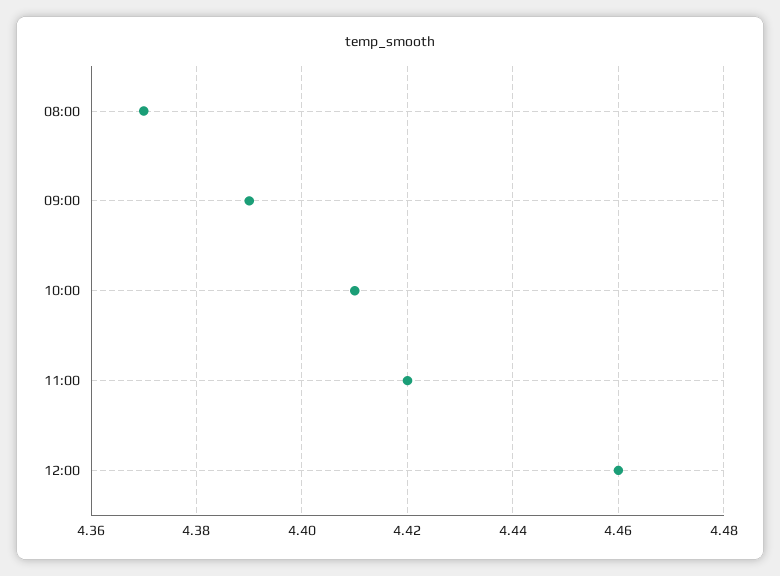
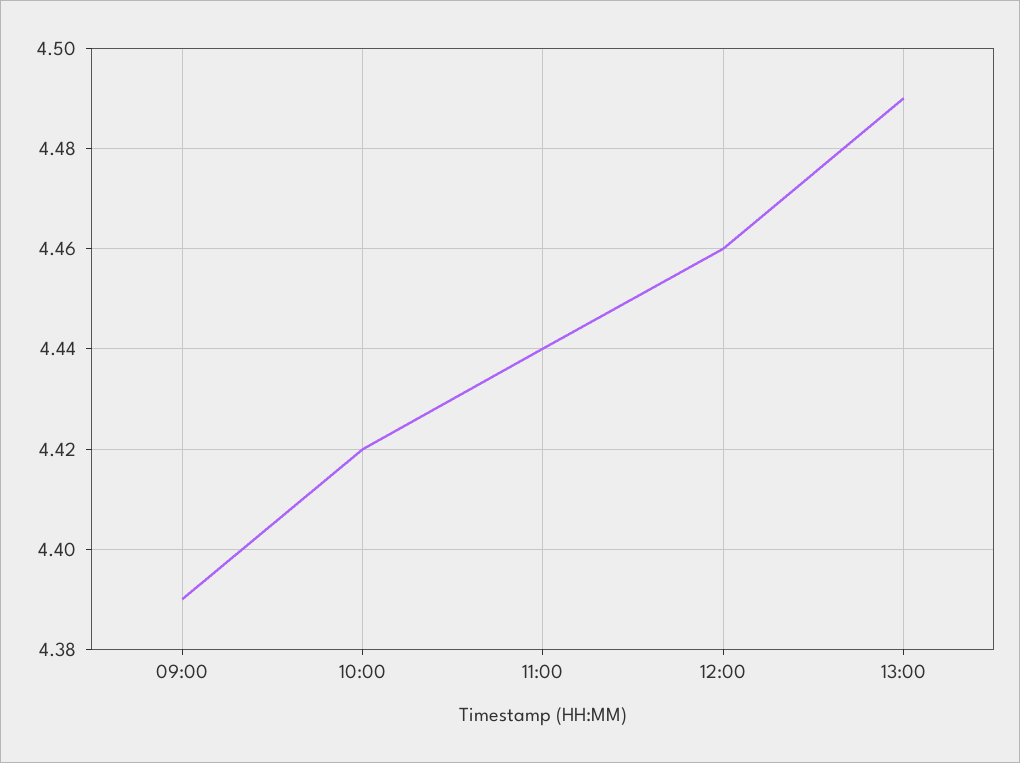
08:00: 4.37 -> none
10:00: 4.41 -> 4.42
11:00: 4.42 -> 4.44
13:00: none -> 4.49

